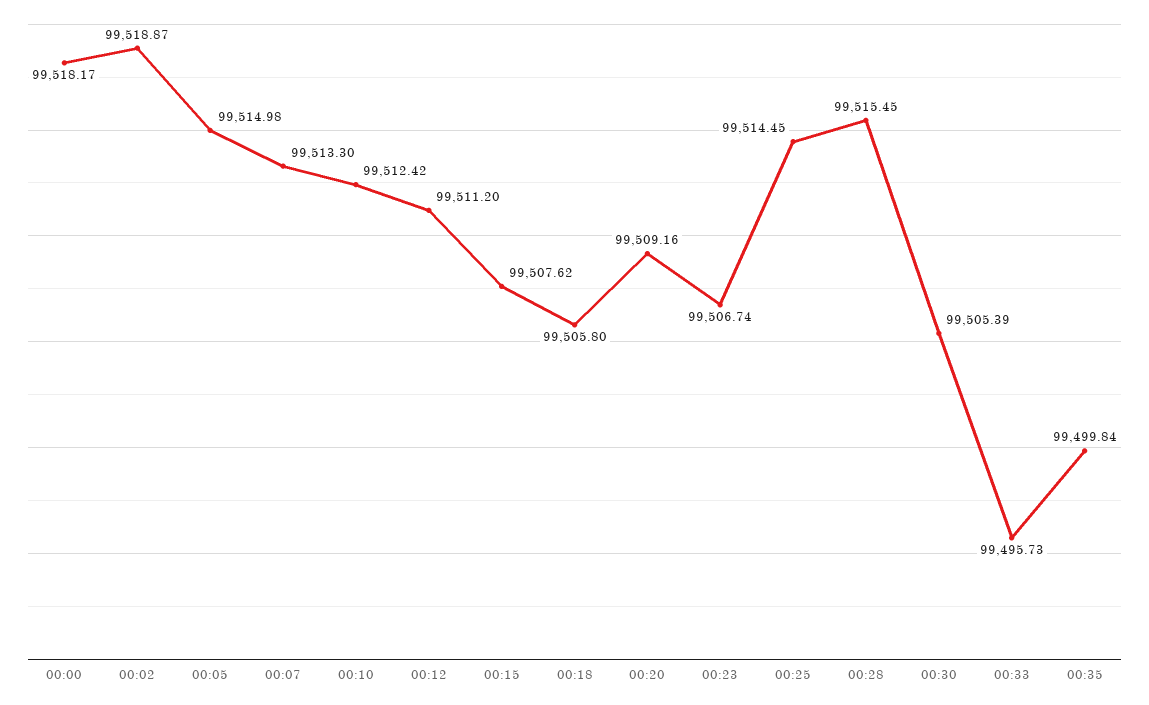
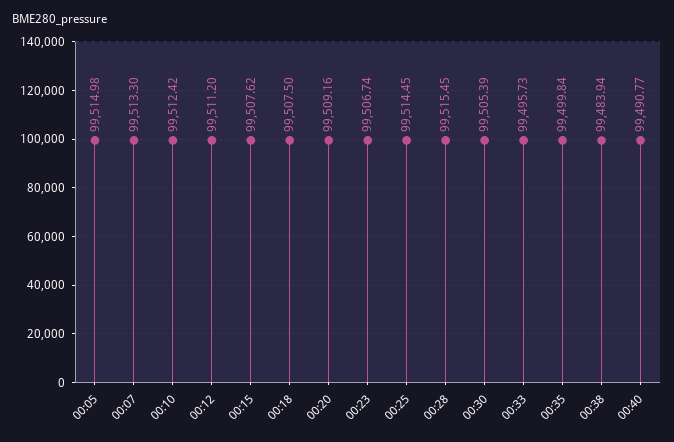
00:00: 99518.17 -> none
00:02: 99518.87 -> none
00:18: 99505.8 -> 99507.5
00:38: none -> 99483.94
00:40: none -> 99490.77

